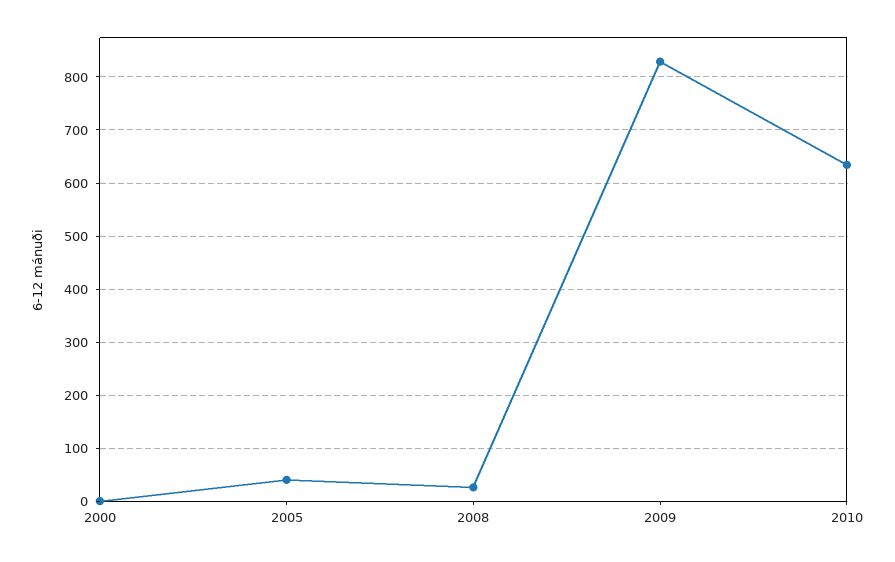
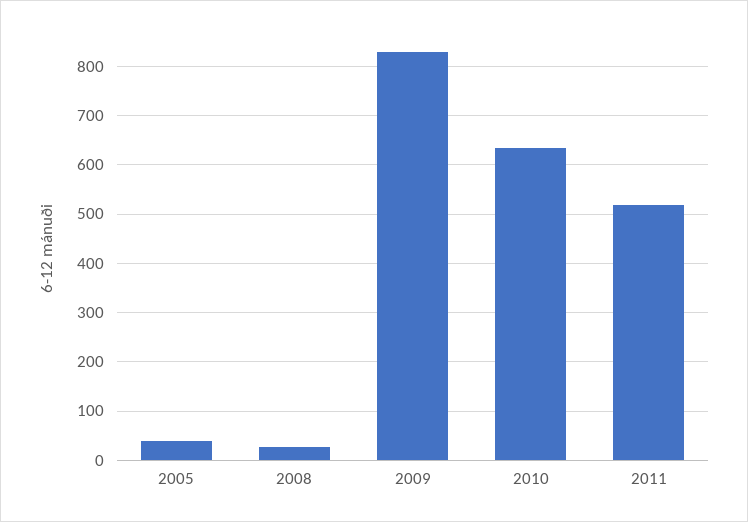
2000: 0 -> none
2011: none -> 520

